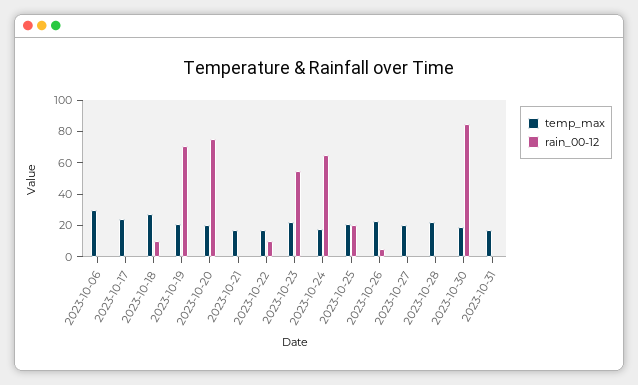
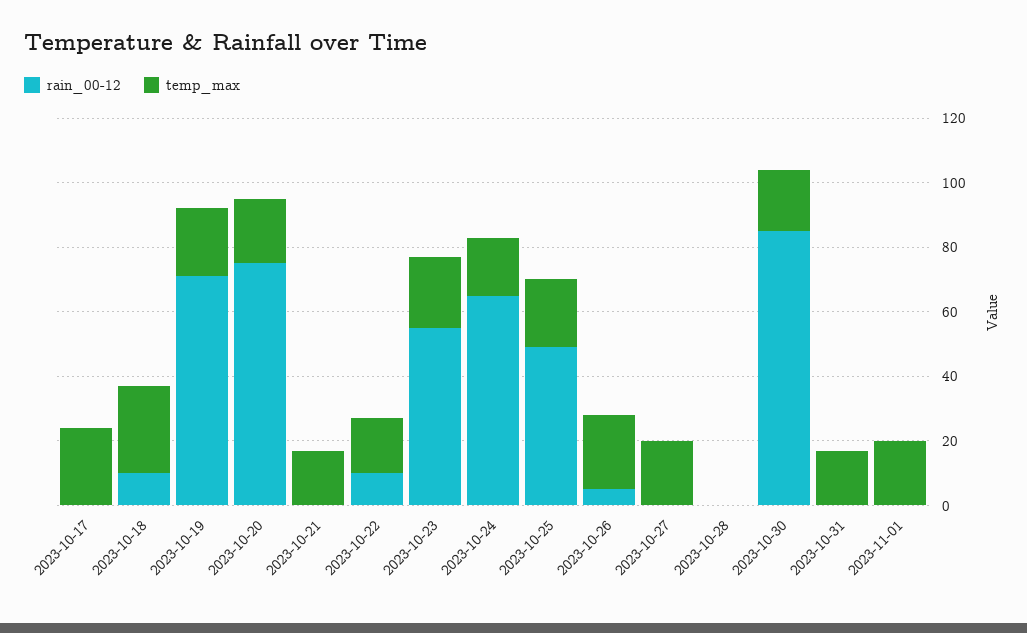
temp_max, 2023-10-06: 30 -> none
rain_00-12, 2023-10-06: 0 -> none
rain_00-12, 2023-10-25: 20 -> 50
temp_max, 2023-10-28: 20 -> 0
rain_00-12, 2023-11-01: none -> 0
temp_max, 2023-11-01: none -> 20

